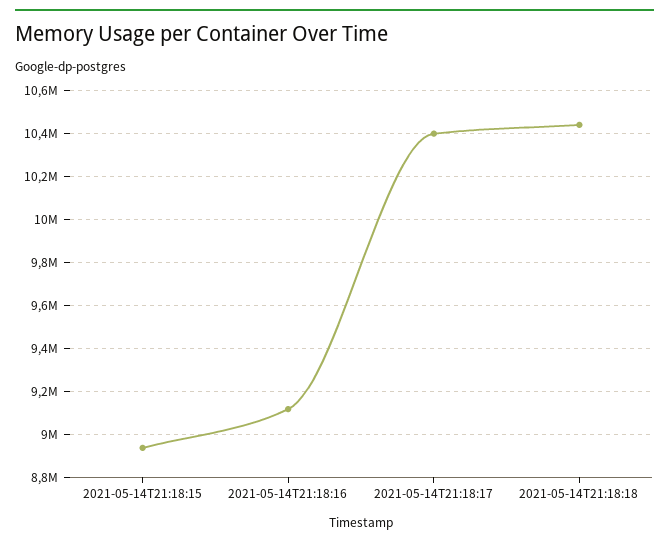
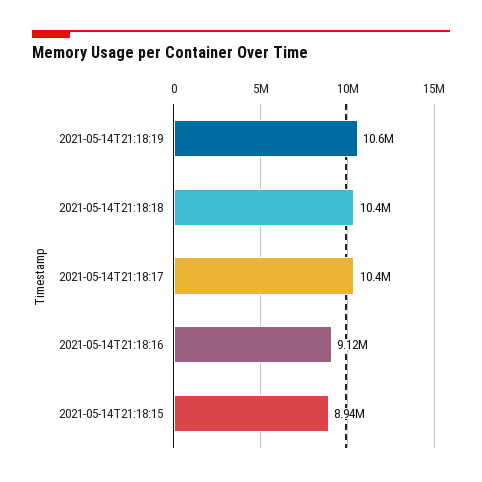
2021-05-14T21:18:19: none -> 10600000

